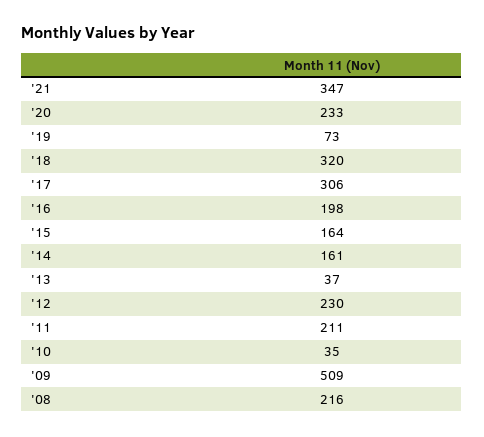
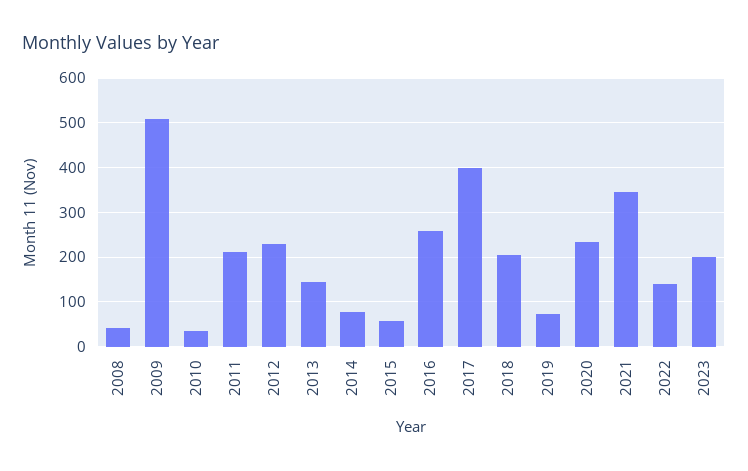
'18: 320 -> 200
'17: 306 -> 400
'16: 198 -> 260
'15: 164 -> 60
'14: 161 -> 80
'13: 37 -> 140
'08: 216 -> 40
2022: none -> 140
2023: none -> 200

